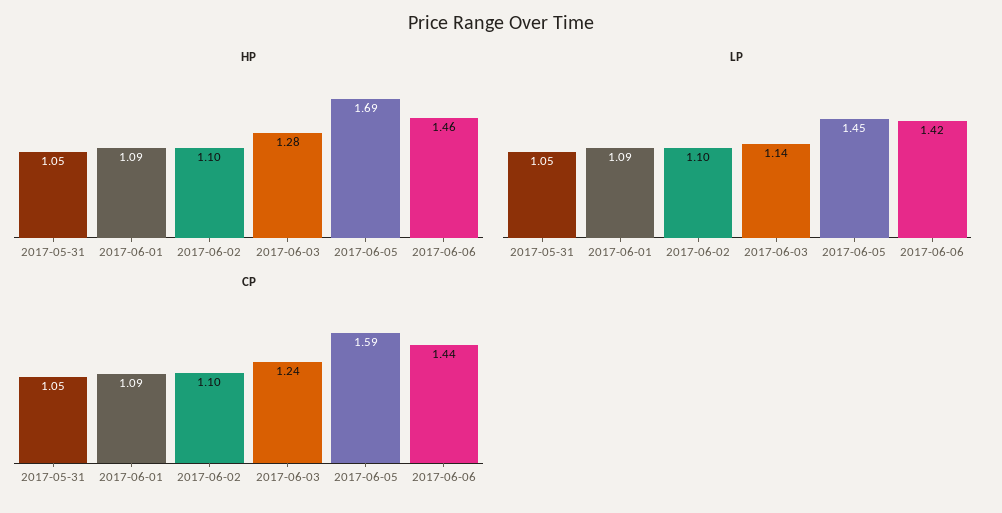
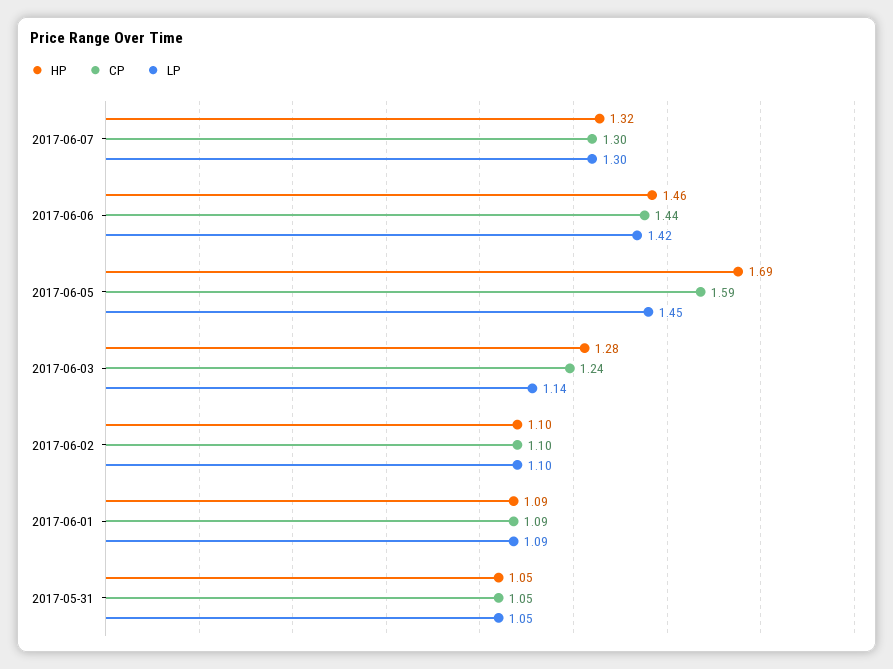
HP, 2017-06-07: none -> 1.32
CP, 2017-06-07: none -> 1.3
LP, 2017-06-07: none -> 1.3

